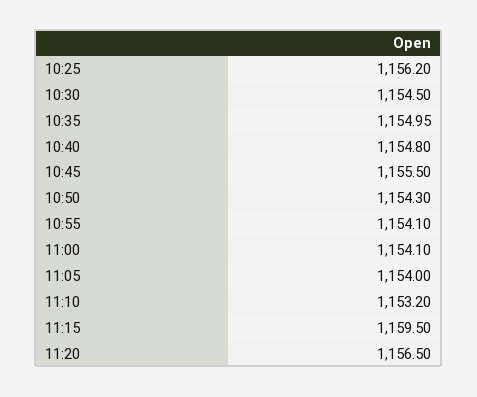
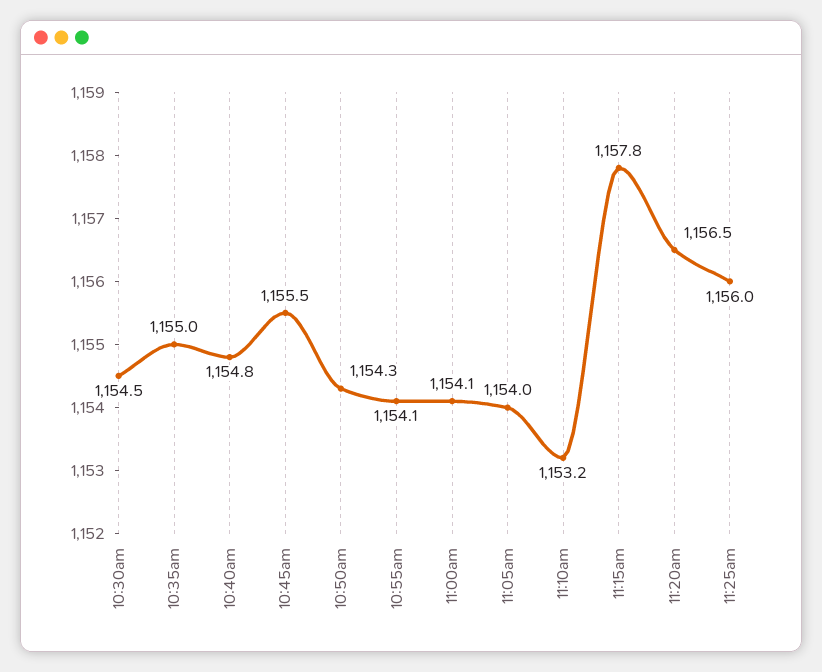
10:25: 1156.2 -> none
11:15: 1159.5 -> 1157.8
11:25am: none -> 1156

